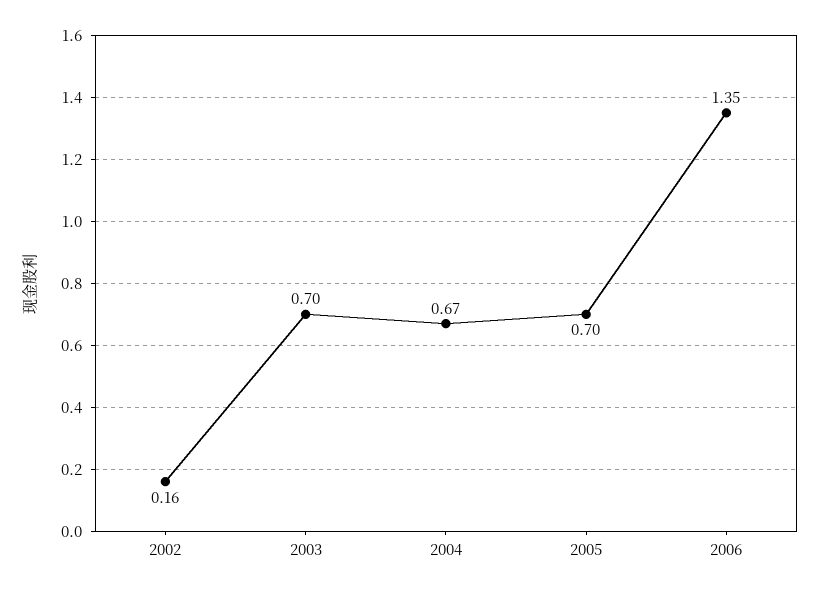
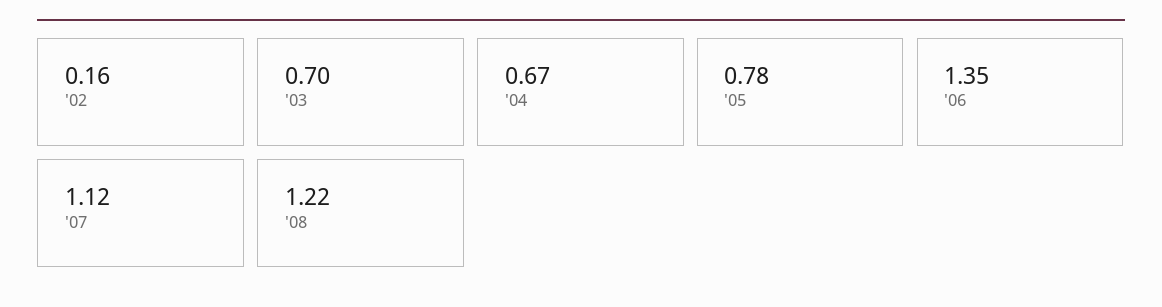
2005: 0.7 -> 0.78
'07: none -> 1.12
'08: none -> 1.22

